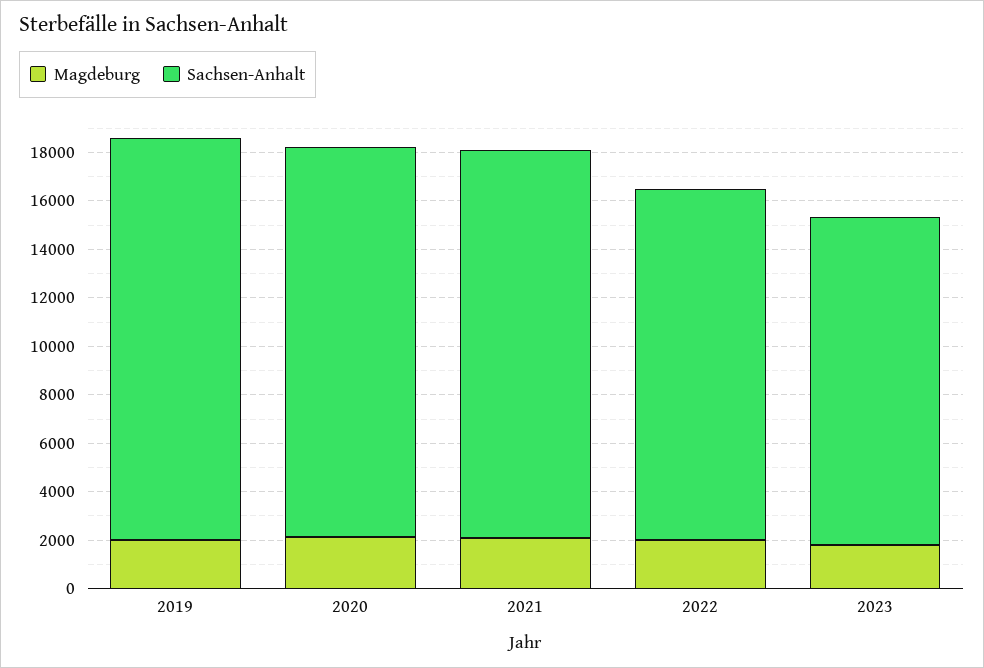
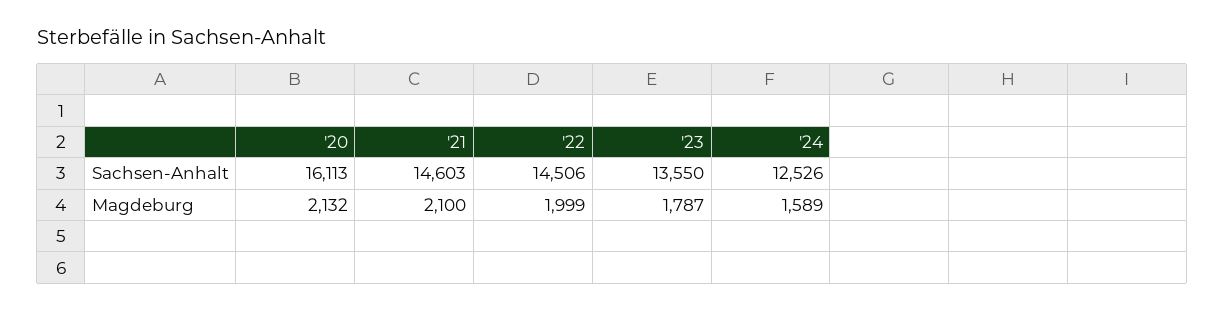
Magdeburg, 2019: 2000 -> none
Sachsen-Anhalt, 2019: 16500 -> none
Sachsen-Anhalt, 2021: 16000 -> 14603
Sachsen-Anhalt, '24: none -> 12526
Magdeburg, '24: none -> 1589

